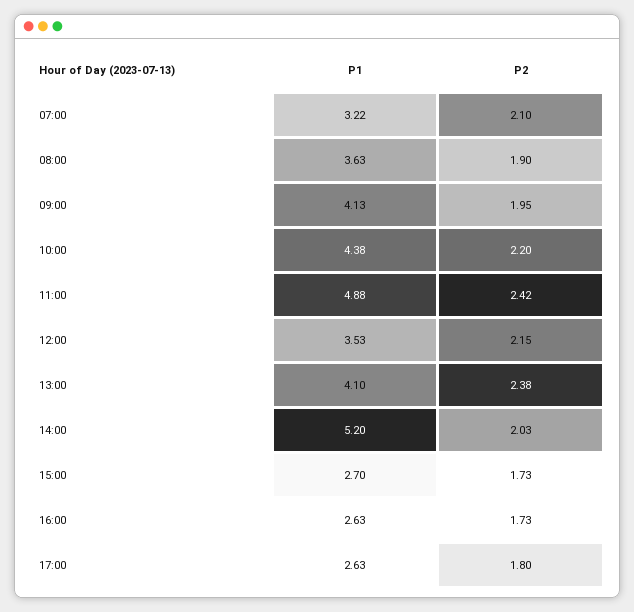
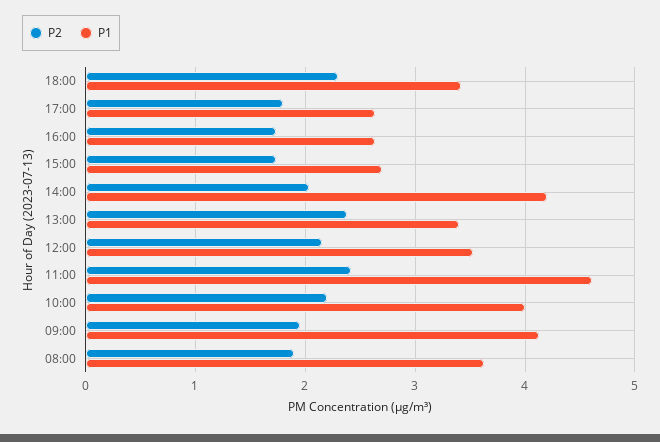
P1, 07:00: 3.22 -> none
P2, 07:00: 2.1 -> none
P1, 10:00: 4.38 -> 4
P1, 11:00: 4.88 -> 4.6
P1, 13:00: 4.1 -> 3.4
P1, 14:00: 5.2 -> 4.2
P2, 18:00: none -> 2.3
P1, 18:00: none -> 3.4

